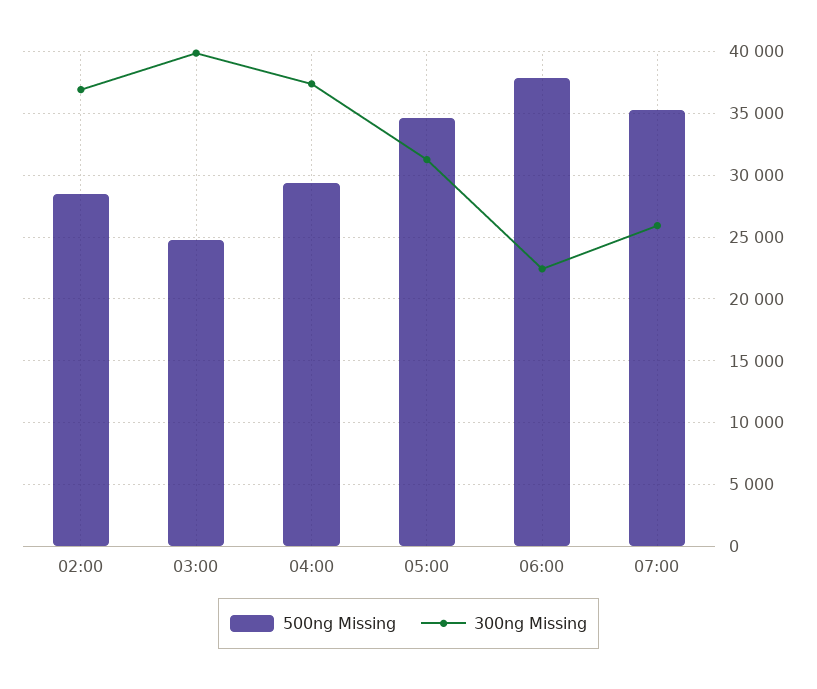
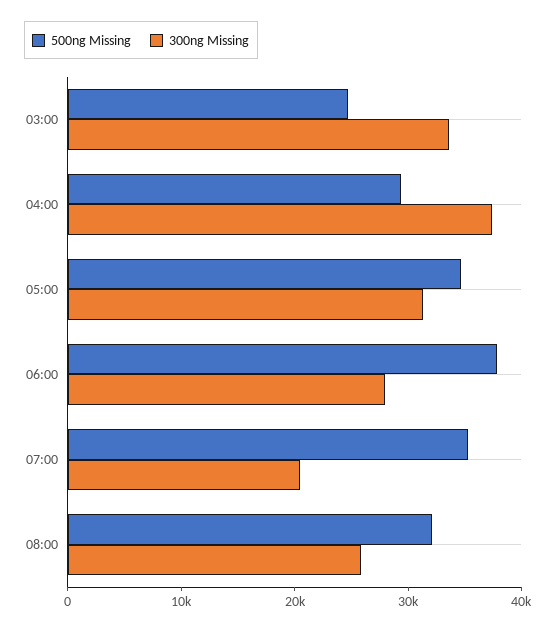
500ng Missing, 02:00: 28500 -> none
300ng Missing, 02:00: 37000 -> none
300ng Missing, 03:00: 40000 -> 34000
300ng Missing, 06:00: 22500 -> 28000
300ng Missing, 07:00: 26000 -> 20000
500ng Missing, 08:00: none -> 32000
300ng Missing, 08:00: none -> 26000

